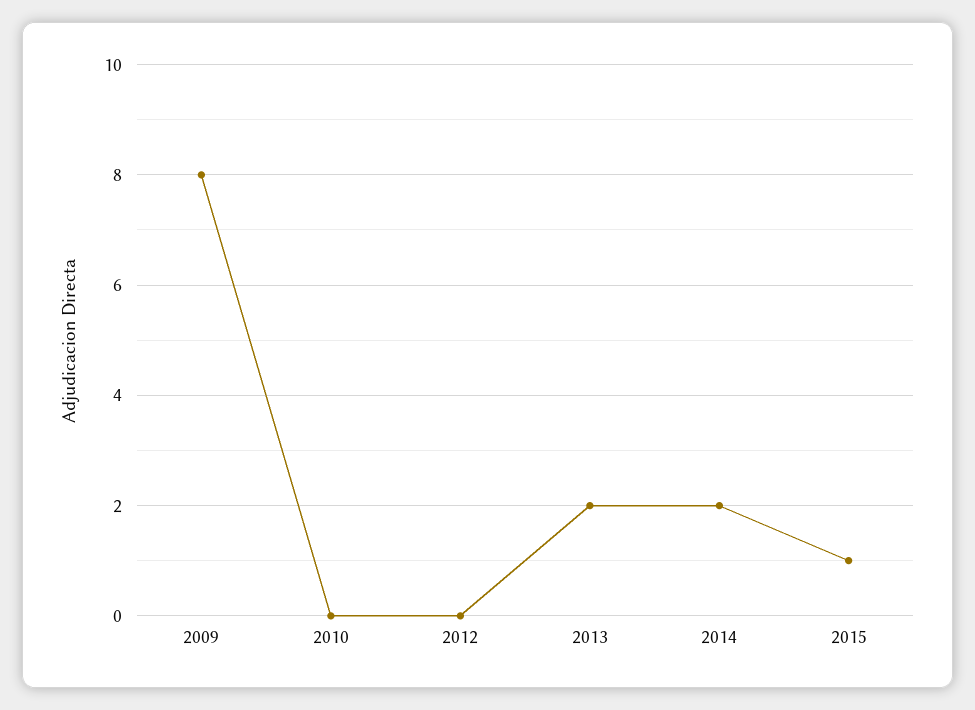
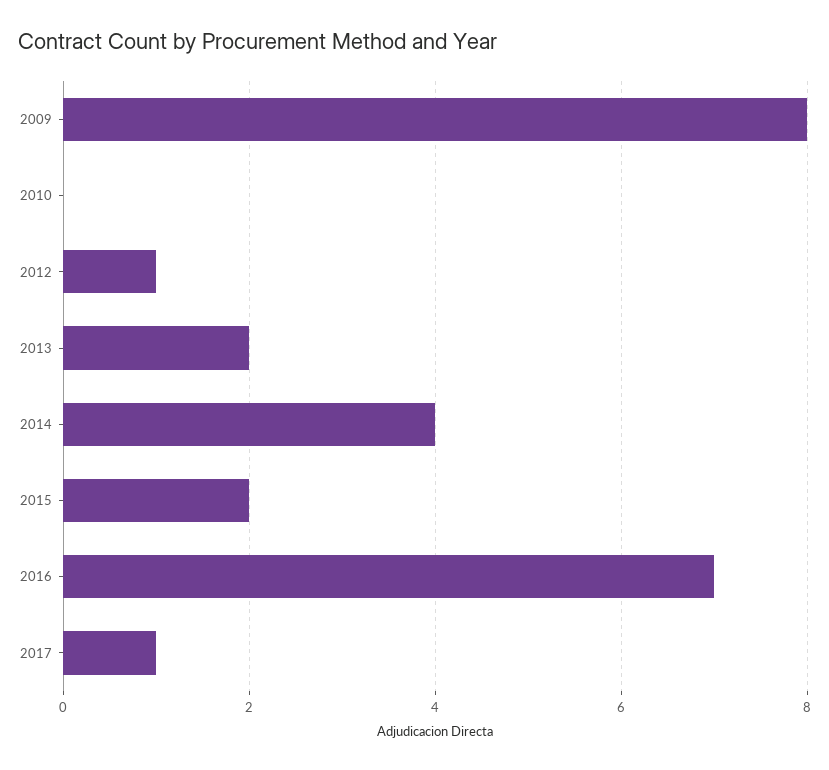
2012: 0 -> 1
2014: 2 -> 4
2015: 1 -> 2
2016: none -> 7
2017: none -> 1

